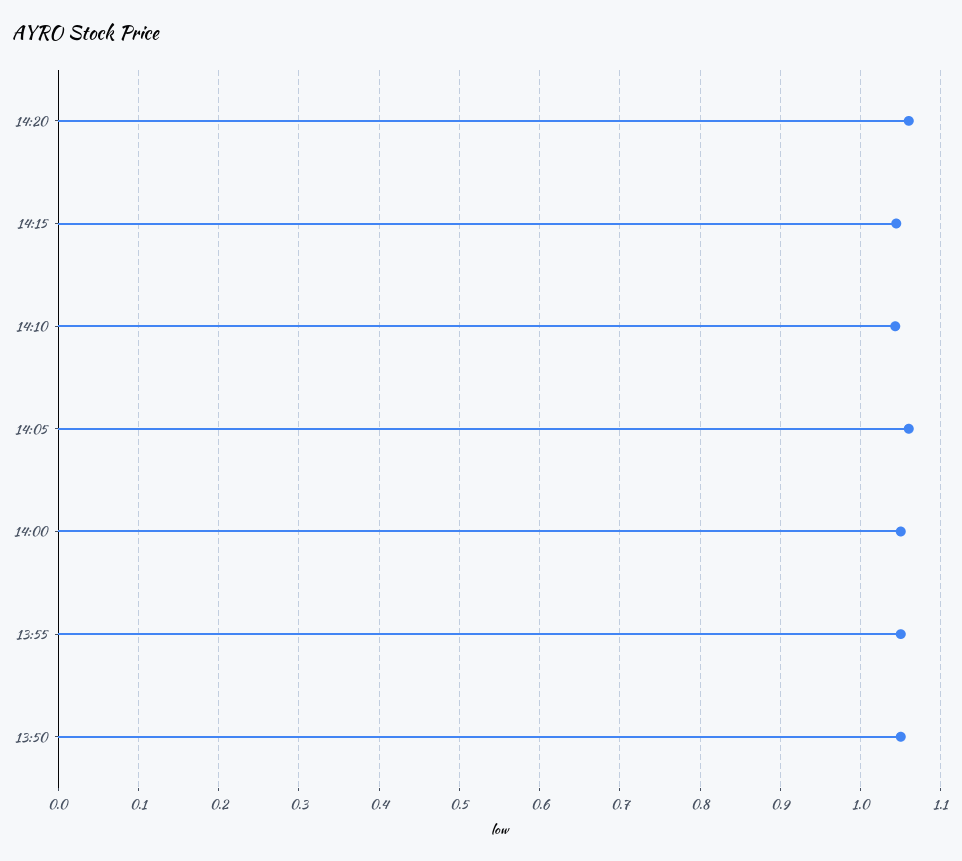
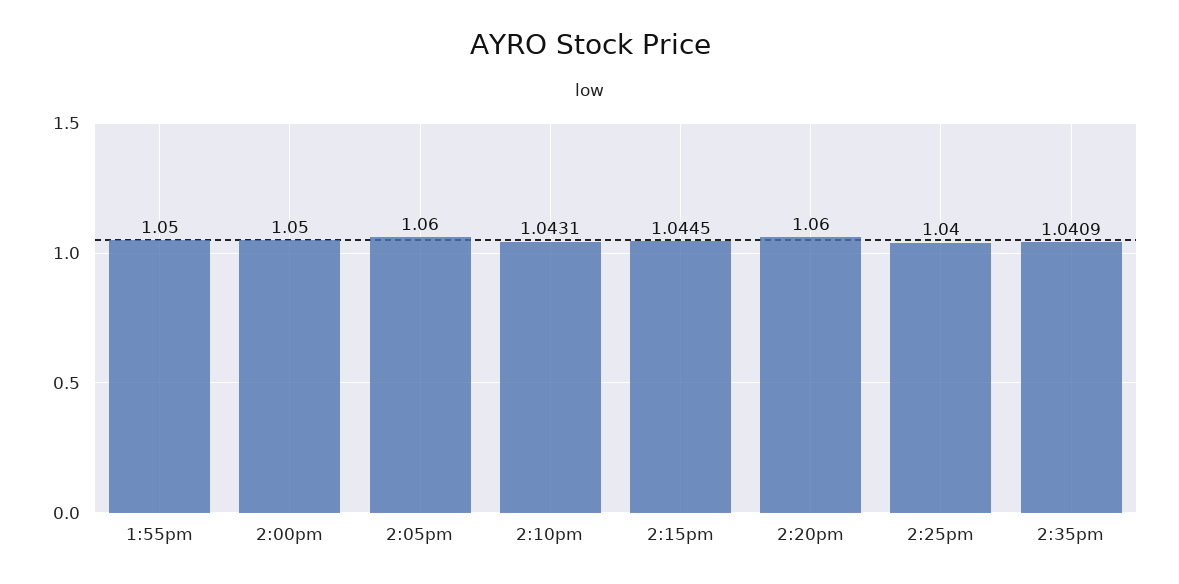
13:50: 1.05 -> none
2:25pm: none -> 1.04
2:35pm: none -> 1.0409

